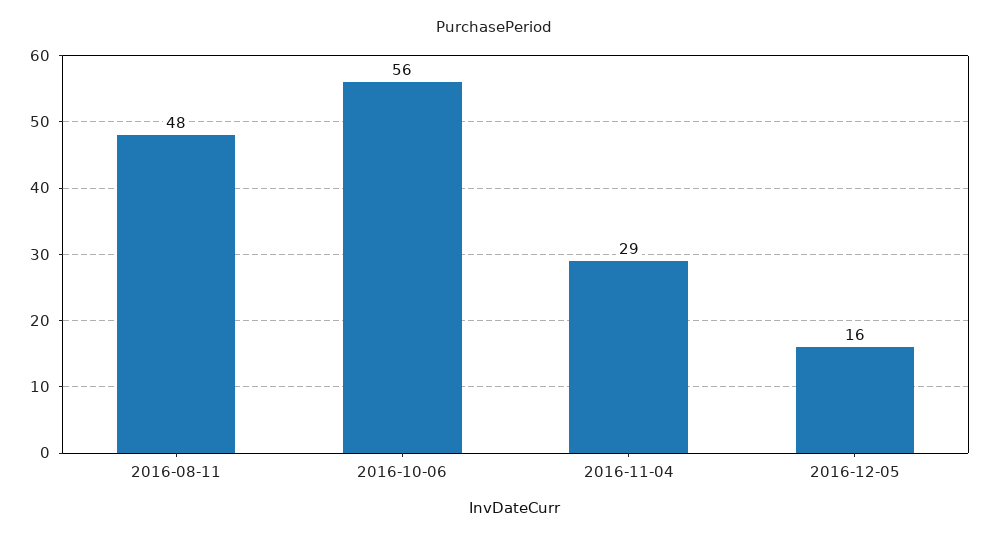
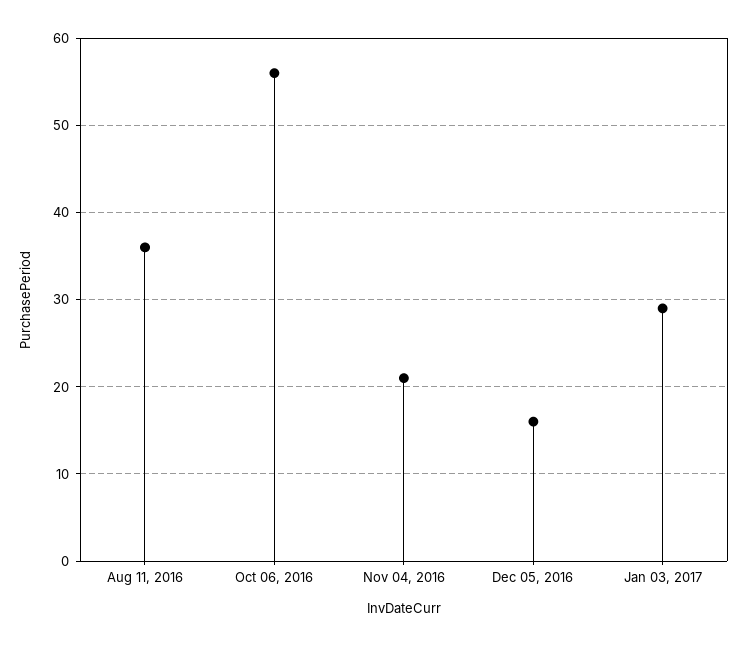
2016-08-11: 48 -> 36
2016-11-04: 29 -> 21
Jan 03, 2017: none -> 29

